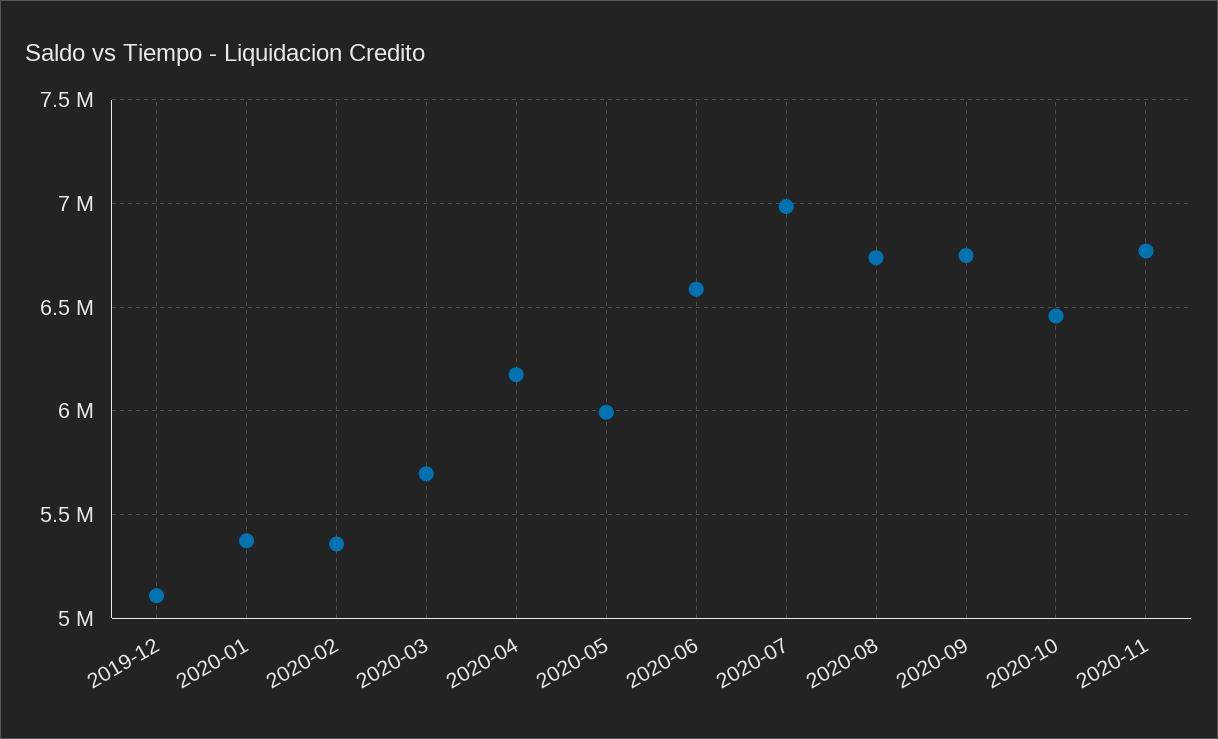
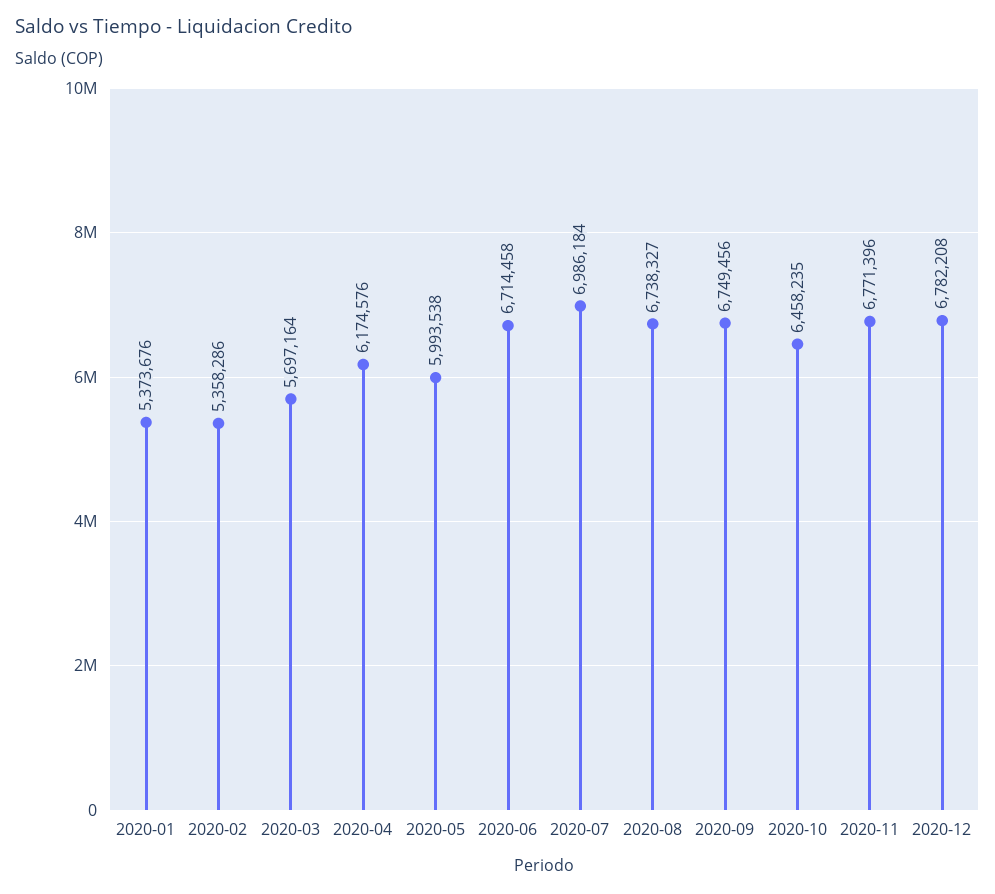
2019-12: 5100000 -> none
2020-06: 6600000 -> 6714458
2020-12: none -> 6782208

